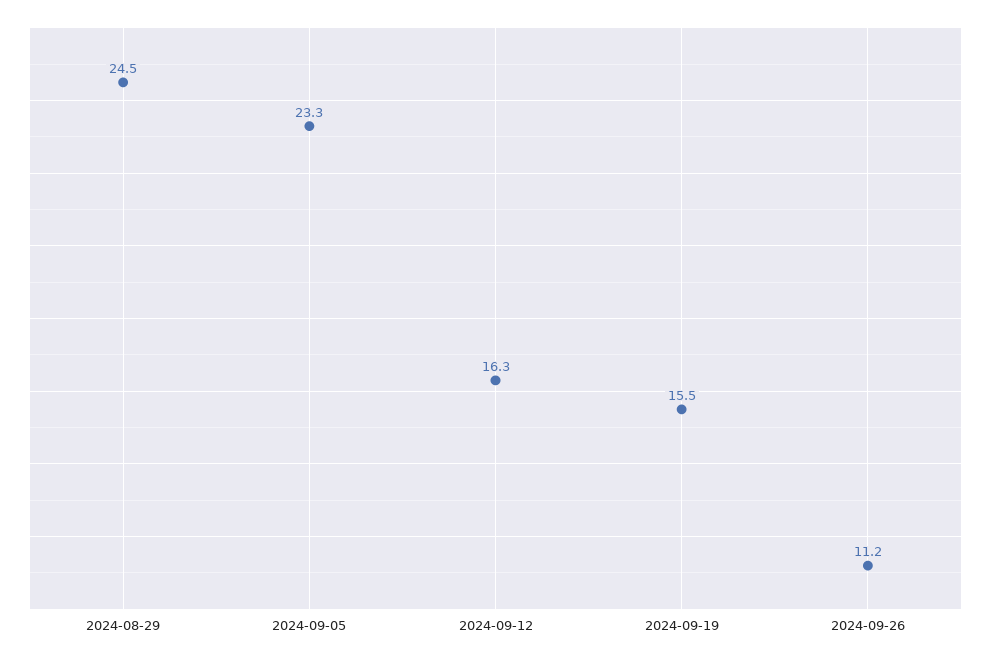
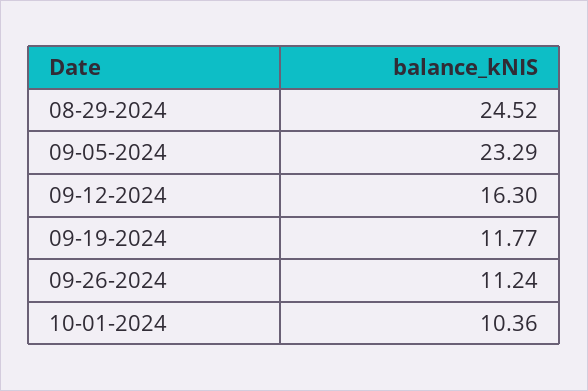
2024-09-19: 15.5 -> 11.77
10-01-2024: none -> 10.36

